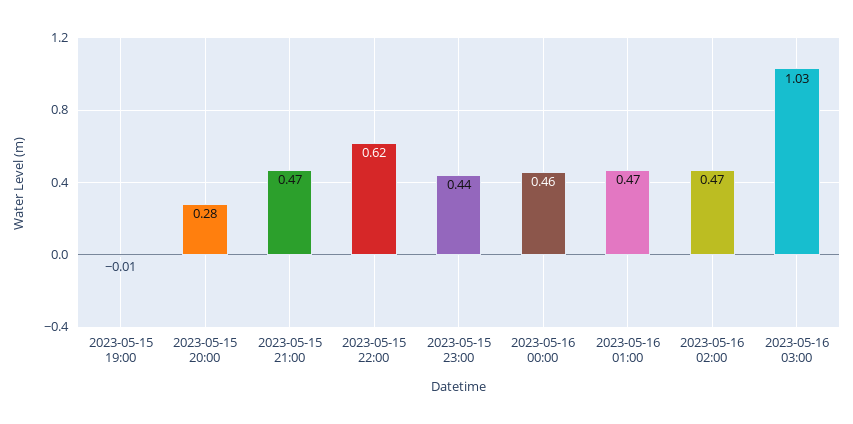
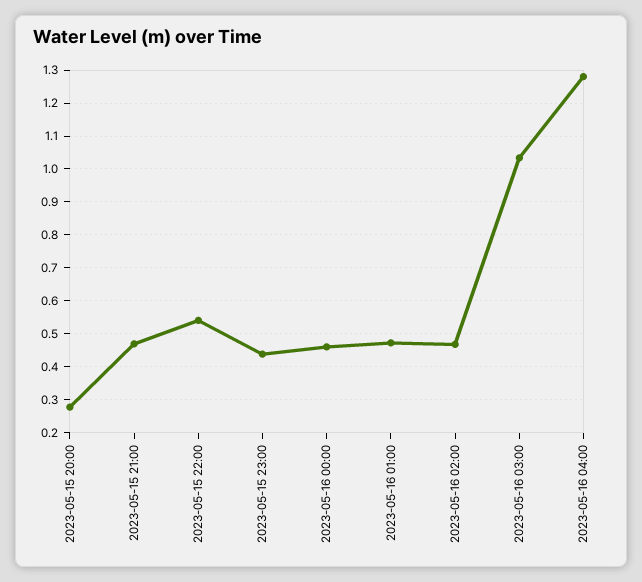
2023-05-15 19:00: -0.01 -> none
2023-05-15 22:00: 0.62 -> 0.54
2023-05-16 04:00: none -> 1.28

